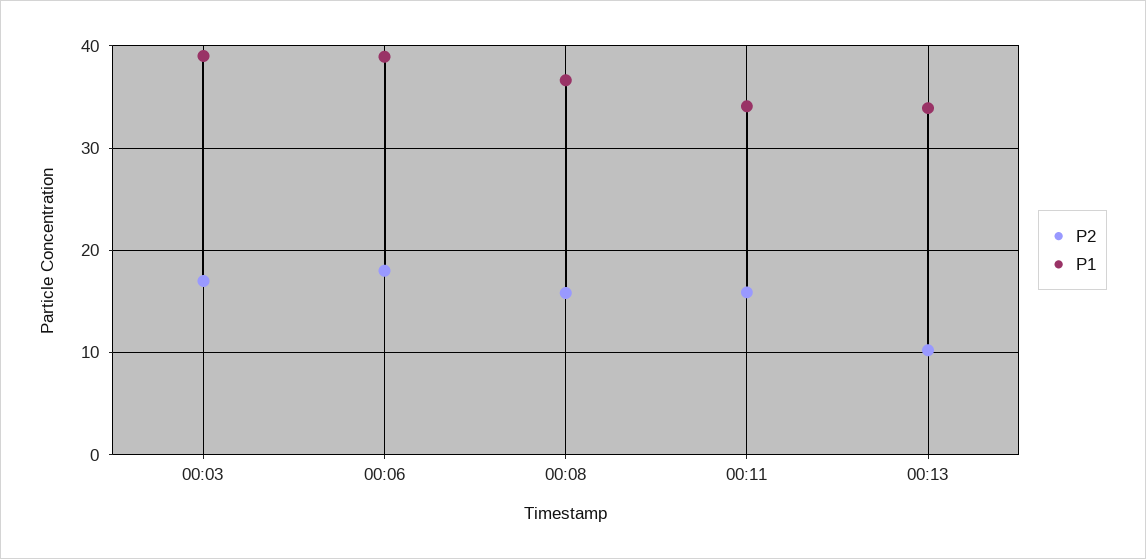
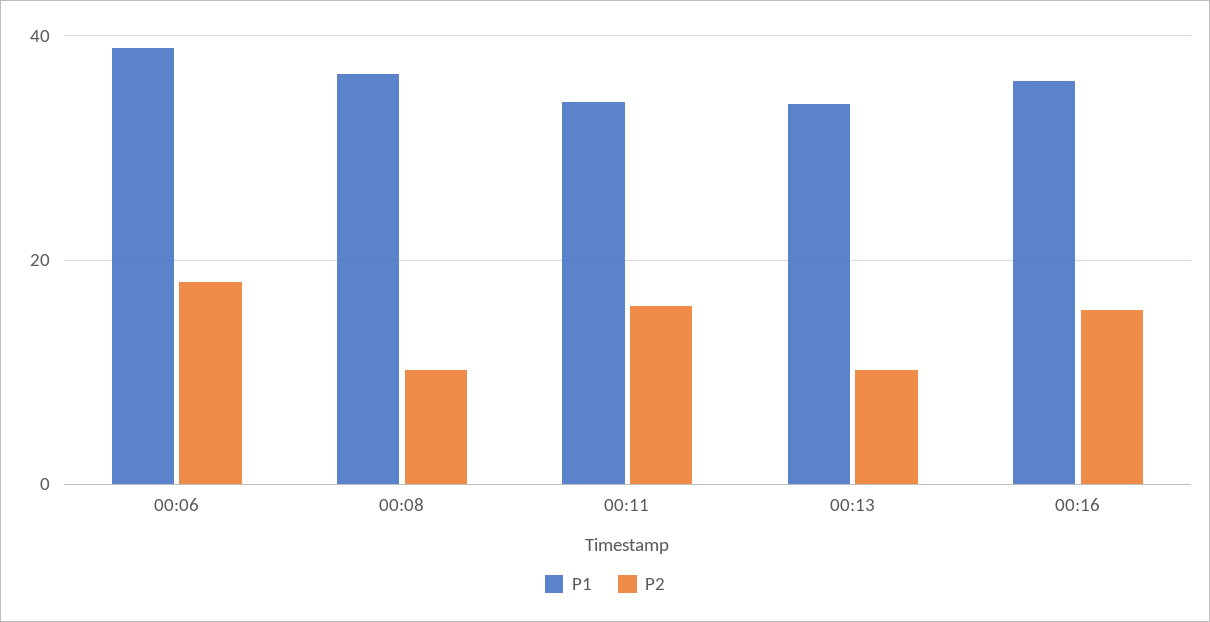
P2, 00:03: 17 -> none
P1, 00:03: 39 -> none
P2, 00:08: 16 -> 10
P1, 00:16: none -> 36
P2, 00:16: none -> 16

